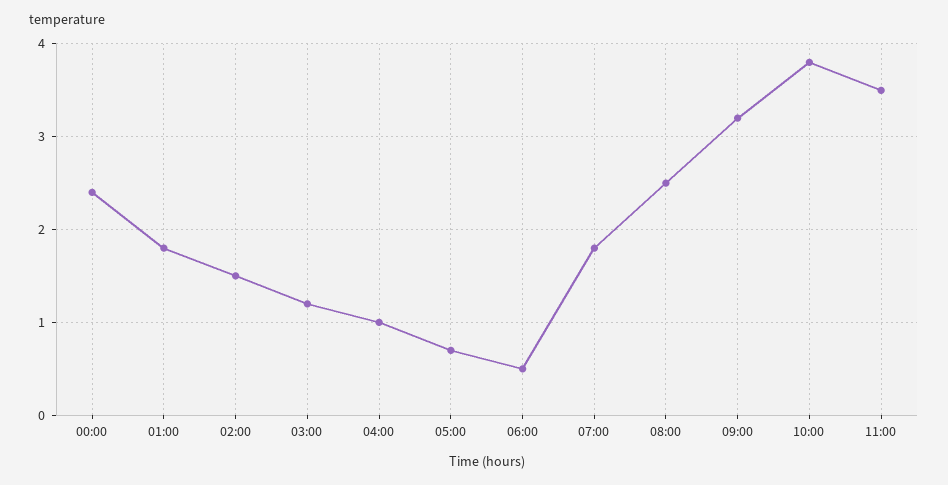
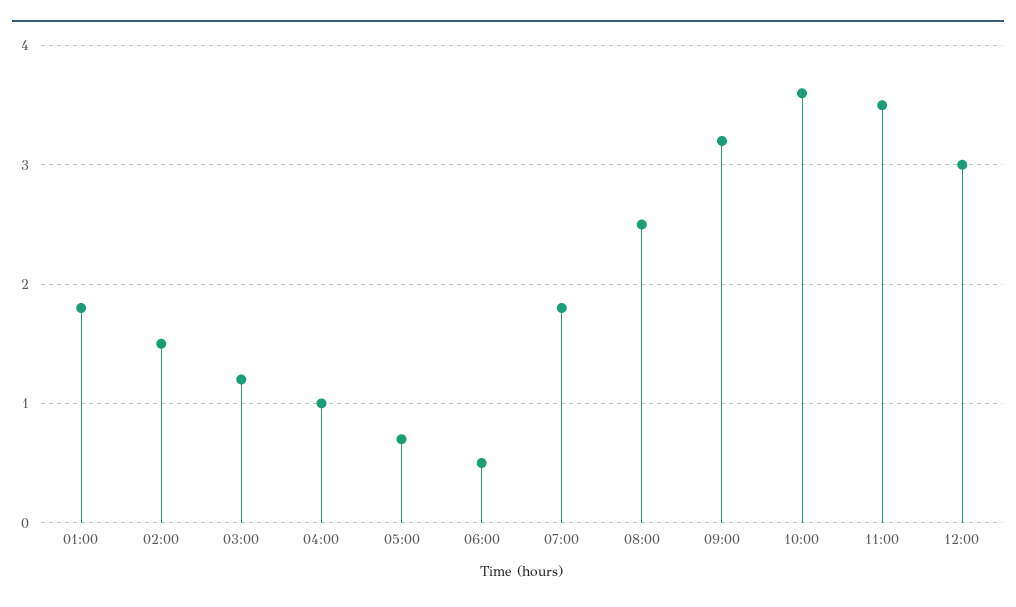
00:00: 2.4 -> none
10:00: 3.8 -> 3.6
12:00: none -> 3

